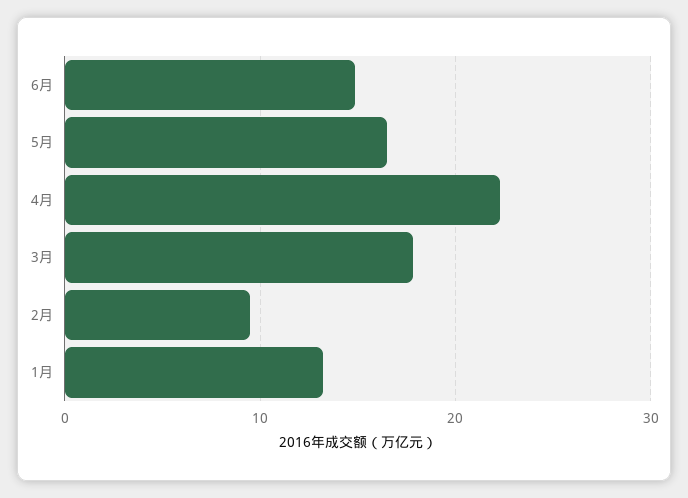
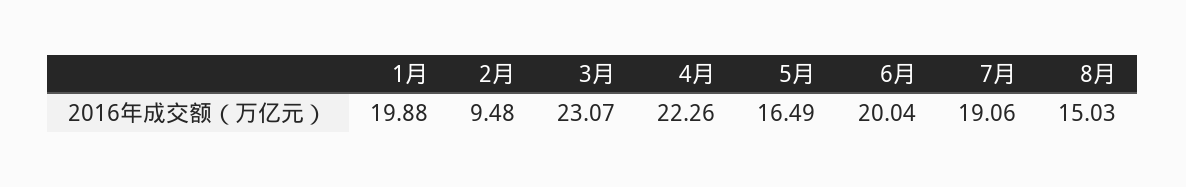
6月: 15 -> 20.04
3月: 18 -> 23.07
1月: 13 -> 19.88
7月: none -> 19.06
8月: none -> 15.03

